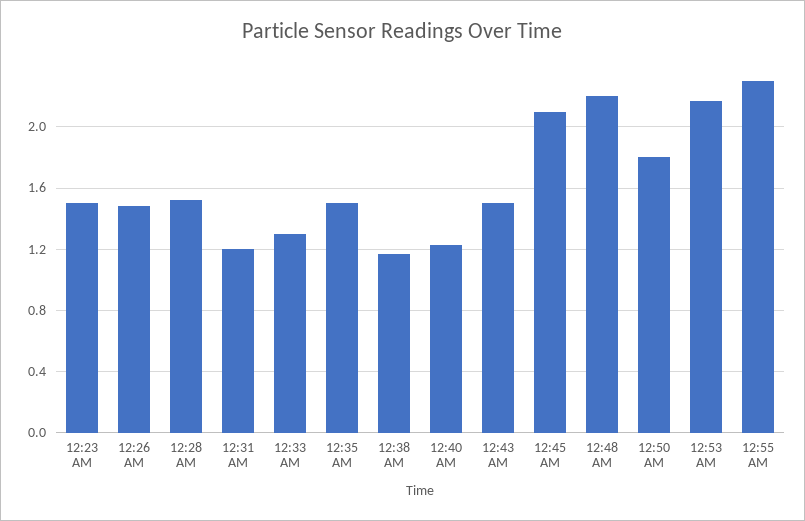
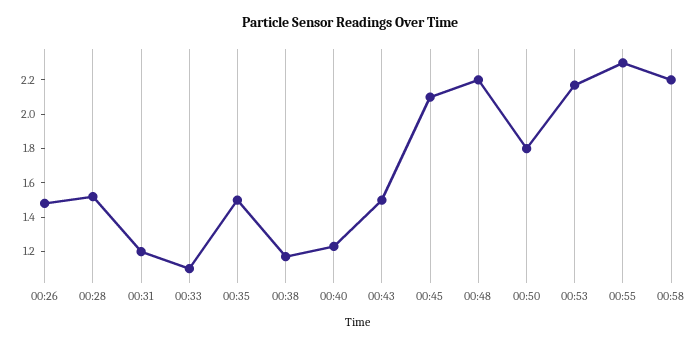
12:23 AM: 1.5 -> none
12:33 AM: 1.3 -> 1.1
00:58: none -> 2.2

